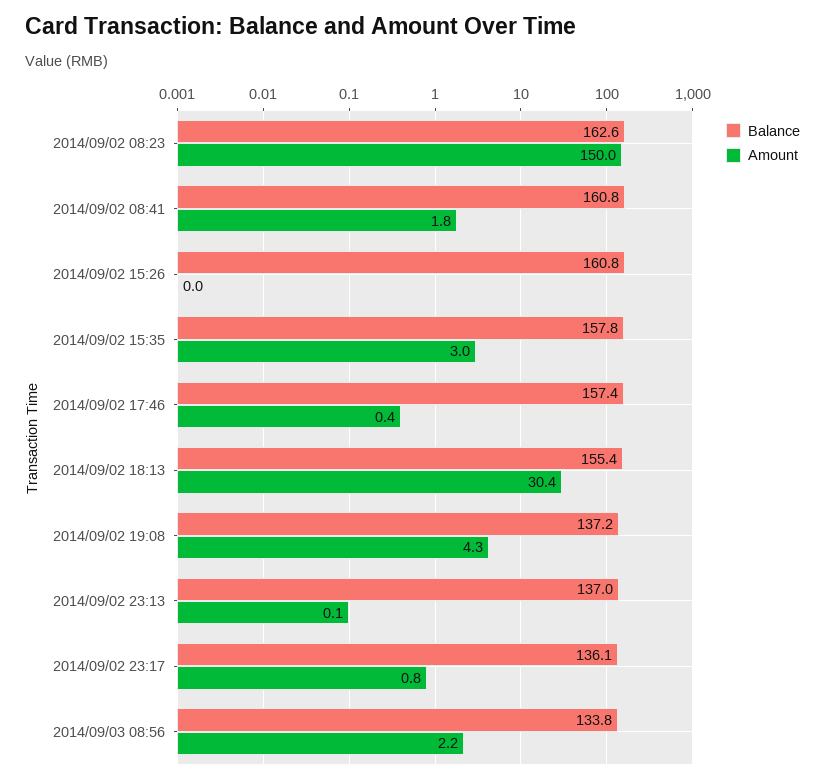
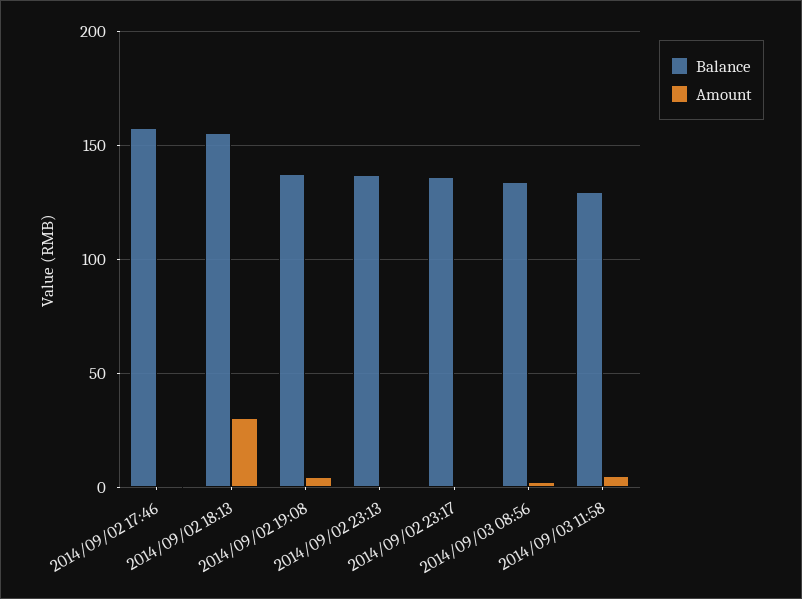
Balance, 2014/09/02 08:23: 162.6 -> none
Amount, 2014/09/02 08:23: 150 -> none
Balance, 2014/09/02 08:41: 160.8 -> none
Amount, 2014/09/02 08:41: 1.8 -> none
Balance, 2014/09/02 15:26: 160.8 -> none
Amount, 2014/09/02 15:26: 0 -> none
Balance, 2014/09/02 15:35: 157.8 -> none
Amount, 2014/09/02 15:35: 3 -> none
Balance, 2014/09/03 11:58: none -> 130
Amount, 2014/09/03 11:58: none -> 5

